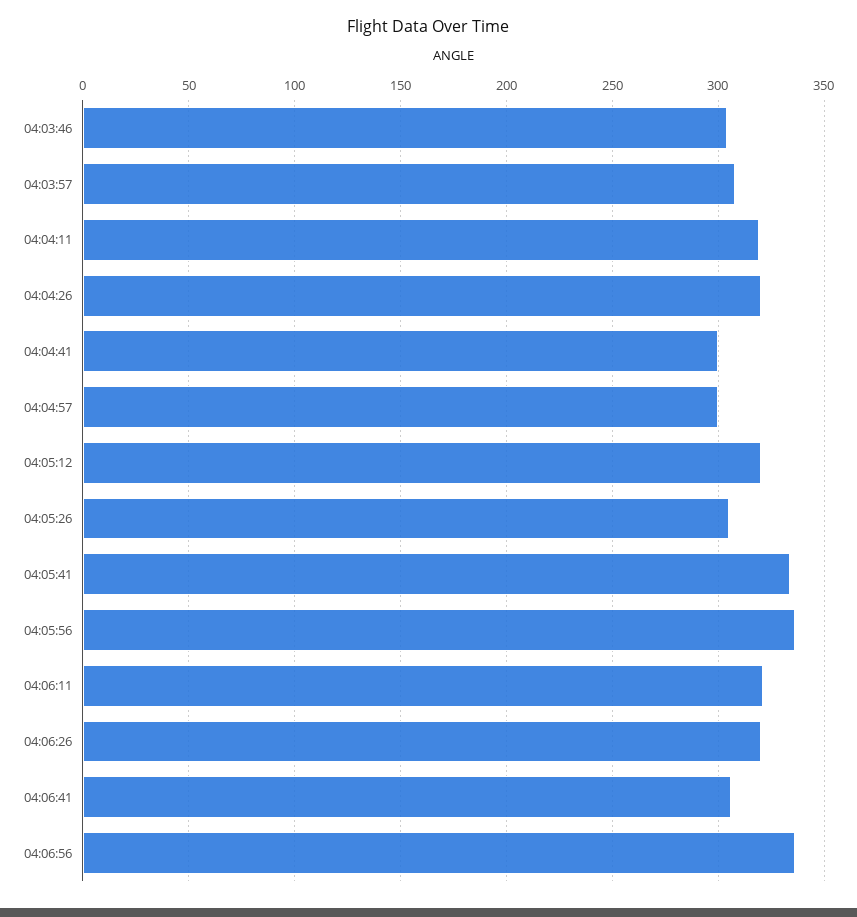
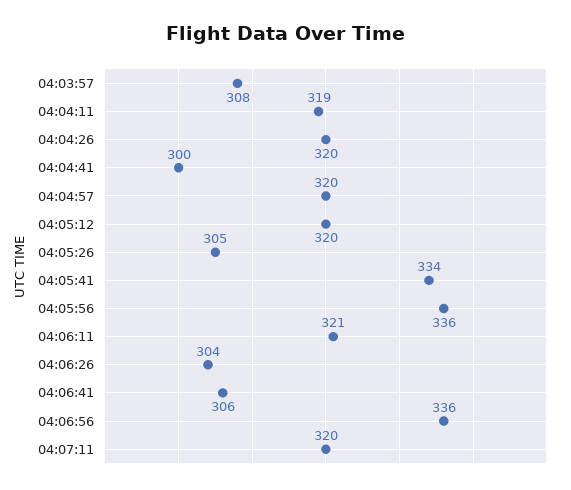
04:03:46: 305 -> none
04:04:57: 300 -> 320
04:06:26: 320 -> 304
04:07:11: none -> 320

